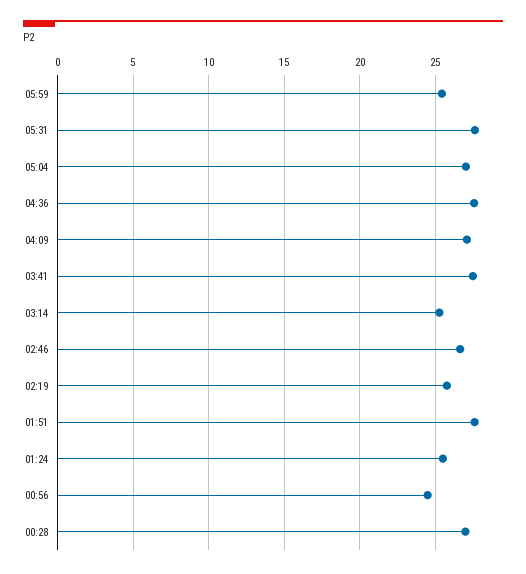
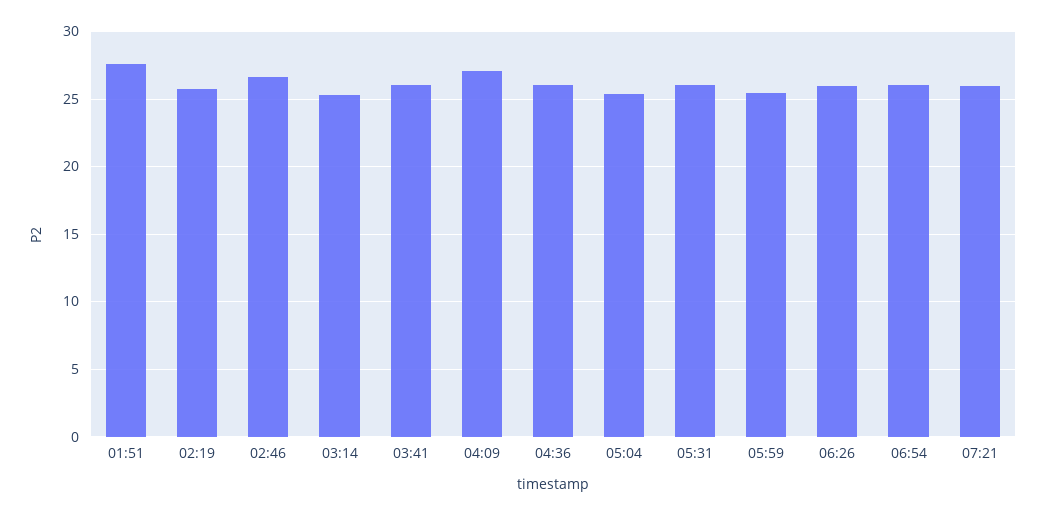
05:31: 27.5 -> 26
05:04: 27 -> 25.5
04:36: 27.5 -> 26
03:41: 27.5 -> 26
01:24: 25.5 -> none
00:56: 24.5 -> none
00:28: 27 -> none
06:26: none -> 26
06:54: none -> 26
07:21: none -> 26

